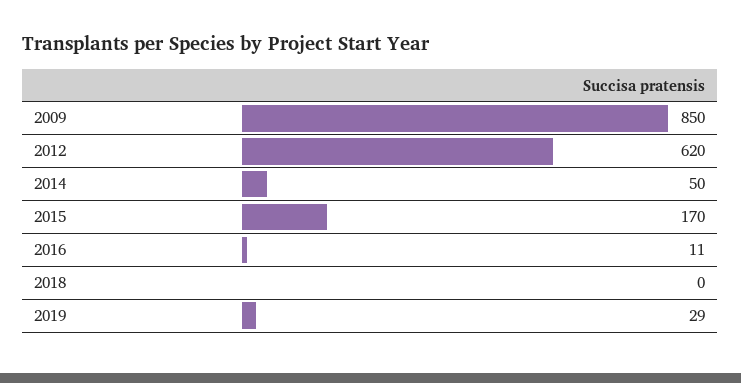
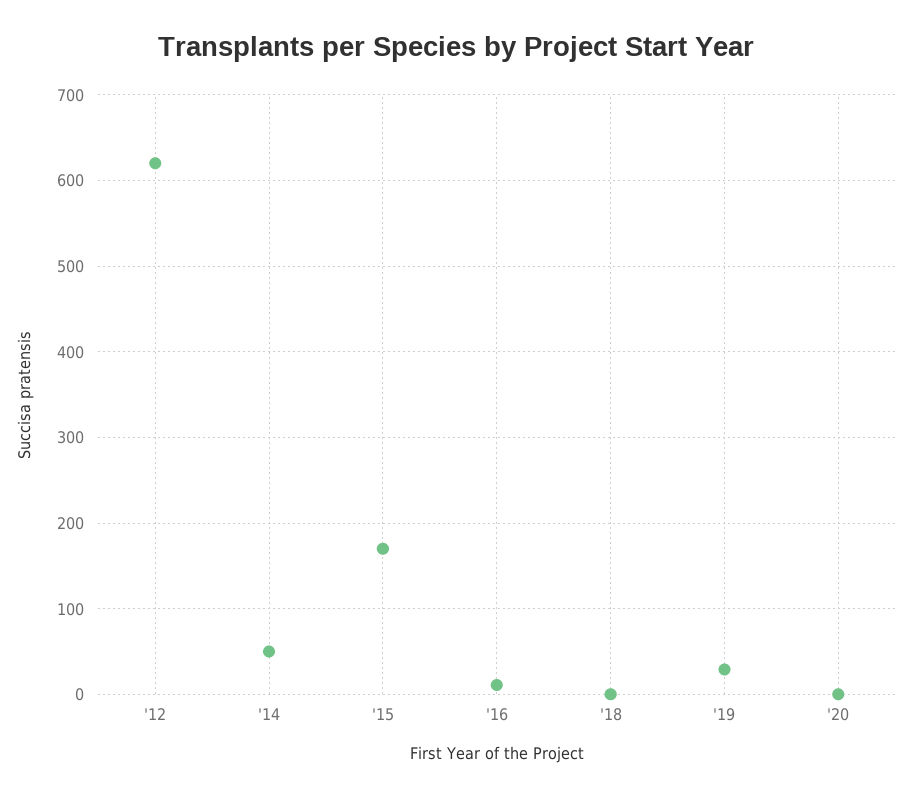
2009: 850 -> none
'20: none -> 0

